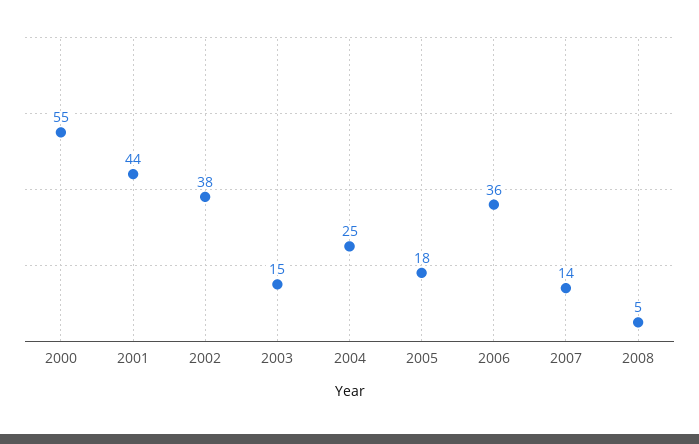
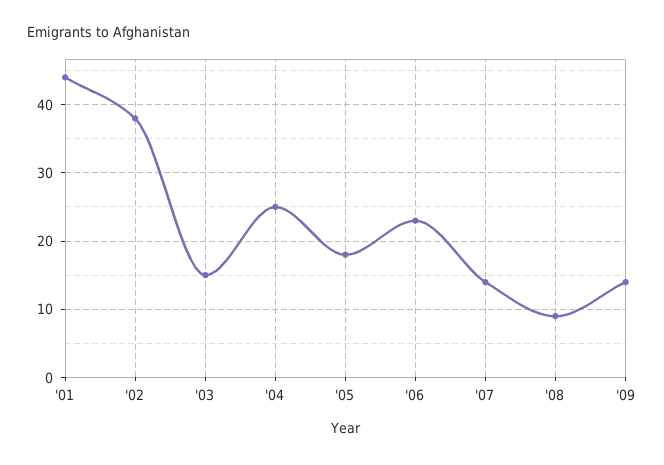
2000: 55 -> none
2006: 36 -> 23
2008: 5 -> 9
'09: none -> 14

